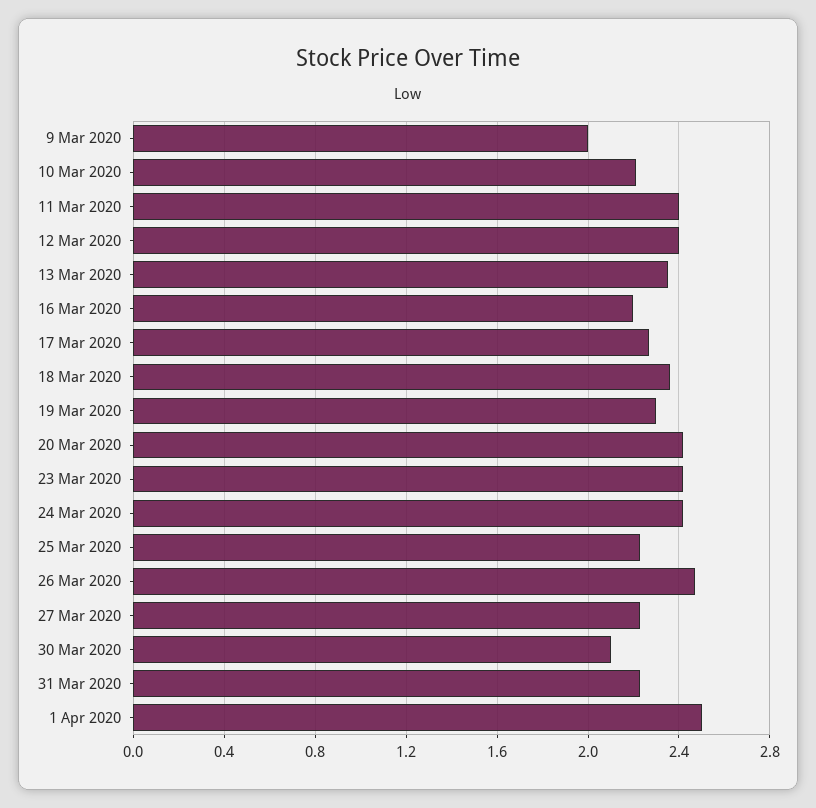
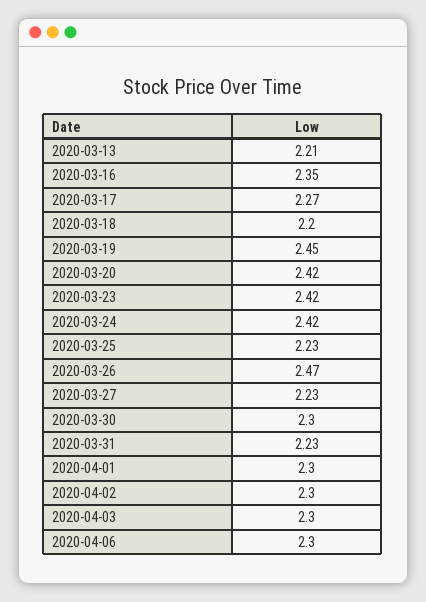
9 Mar 2020: 2 -> none
10 Mar 2020: 2.2 -> none
11 Mar 2020: 2.4 -> none
12 Mar 2020: 2.4 -> none
13 Mar 2020: 2.35 -> 2.21
16 Mar 2020: 2.2 -> 2.35
18 Mar 2020: 2.35 -> 2.2
19 Mar 2020: 2.3 -> 2.45
30 Mar 2020: 2.1 -> 2.3
1 Apr 2020: 2.5 -> 2.3
2020-04-02: none -> 2.3
2020-04-03: none -> 2.3
2020-04-06: none -> 2.3

